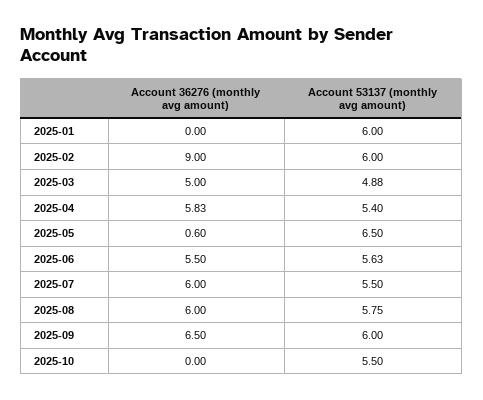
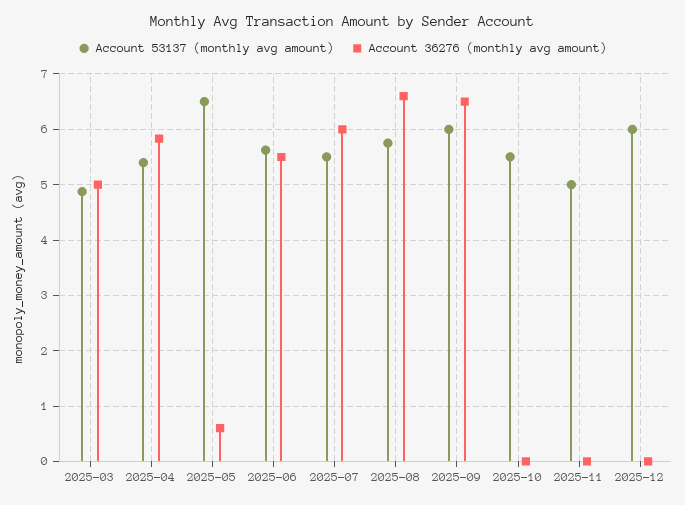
Account 36276 (monthly avg amount), 2025-01: 0 -> none
Account 53137 (monthly avg amount), 2025-01: 6 -> none
Account 36276 (monthly avg amount), 2025-02: 9 -> none
Account 53137 (monthly avg amount), 2025-02: 6 -> none
Account 36276 (monthly avg amount), 2025-08: 6 -> 6.6
Account 53137 (monthly avg amount), 2025-11: none -> 5
Account 36276 (monthly avg amount), 2025-11: none -> 0
Account 53137 (monthly avg amount), 2025-12: none -> 6
Account 36276 (monthly avg amount), 2025-12: none -> 0

